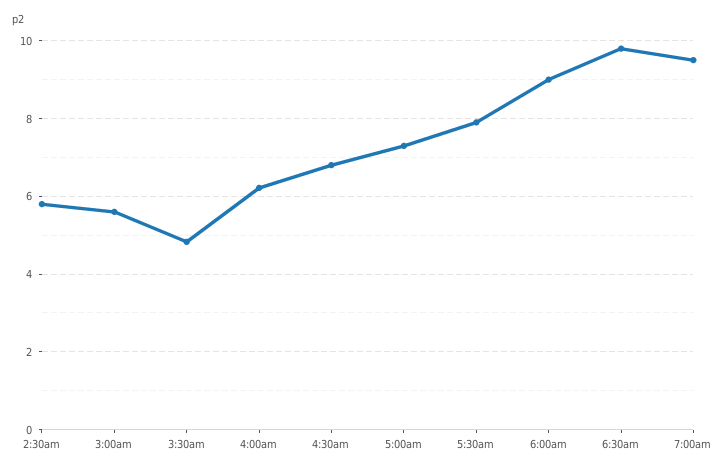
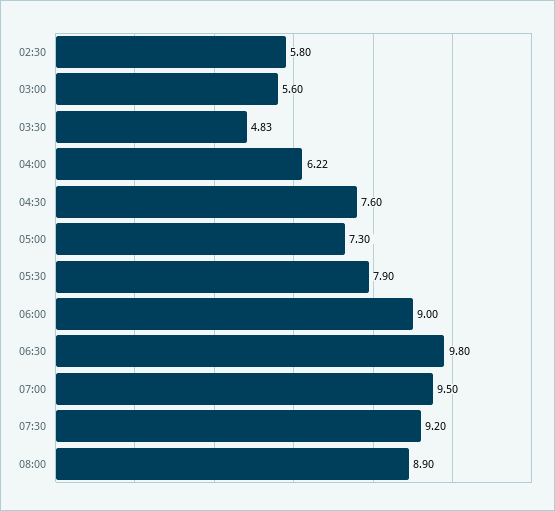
4:30am: 6.8 -> 7.6
07:30: none -> 9.2
08:00: none -> 8.9

